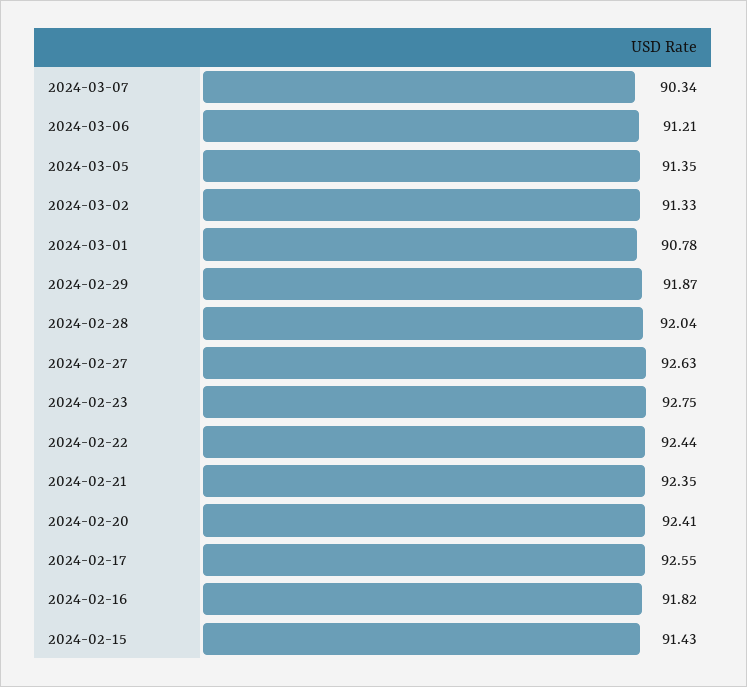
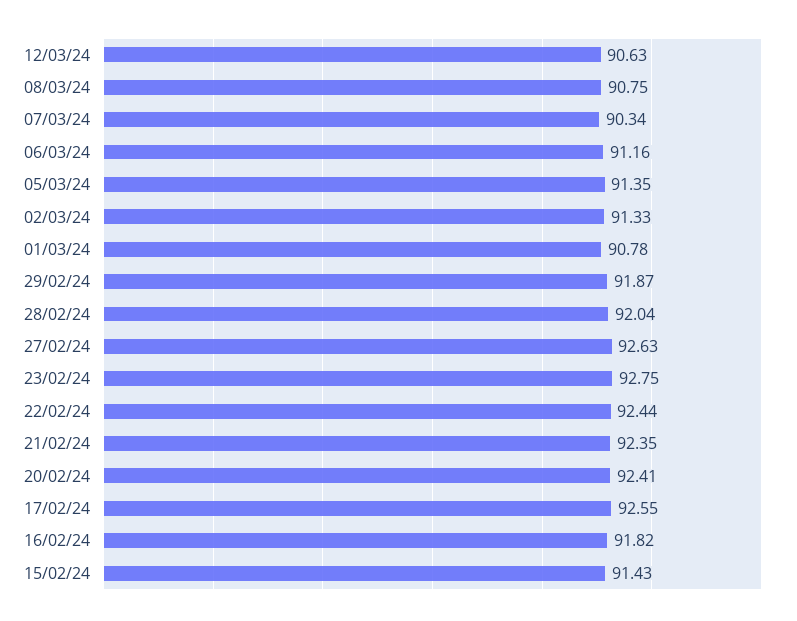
2024-03-06: 91.21 -> 91.16
12/03/24: none -> 90.63
08/03/24: none -> 90.75

